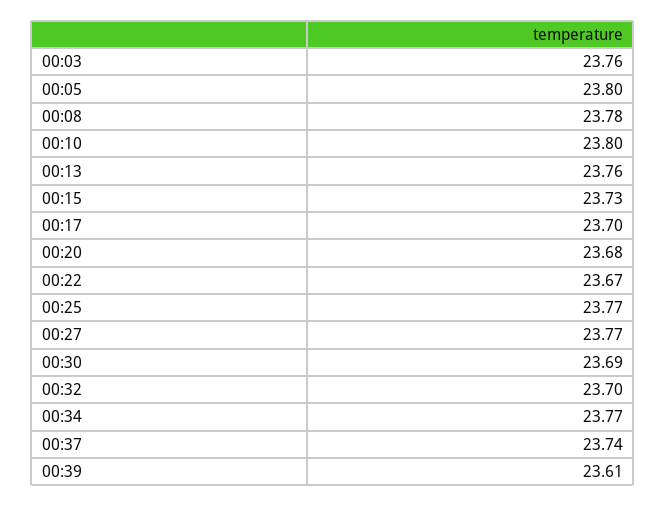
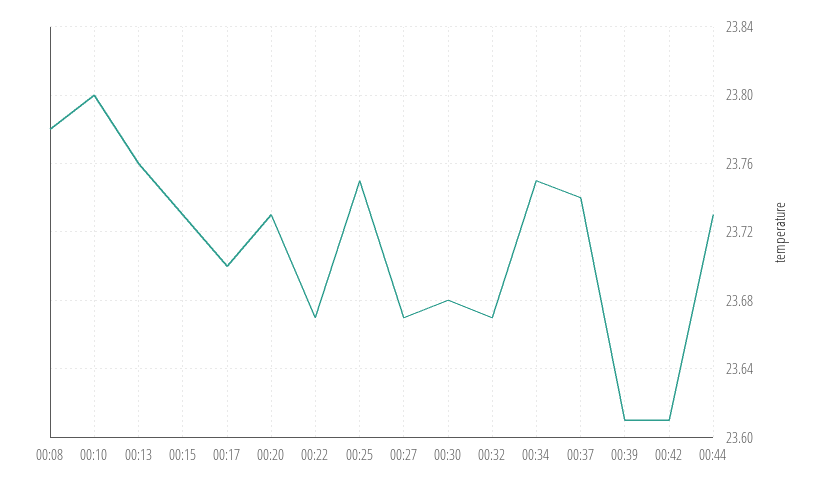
00:03: 23.76 -> none
00:05: 23.8 -> none
00:20: 23.68 -> 23.73
00:25: 23.77 -> 23.75
00:27: 23.77 -> 23.67
00:30: 23.69 -> 23.68
00:32: 23.7 -> 23.67
00:34: 23.77 -> 23.75
00:42: none -> 23.61
00:44: none -> 23.73

